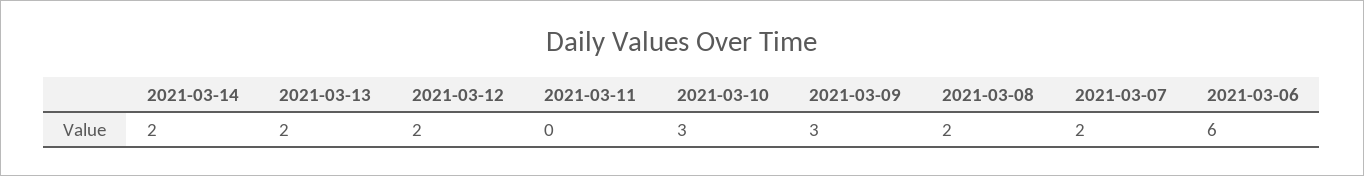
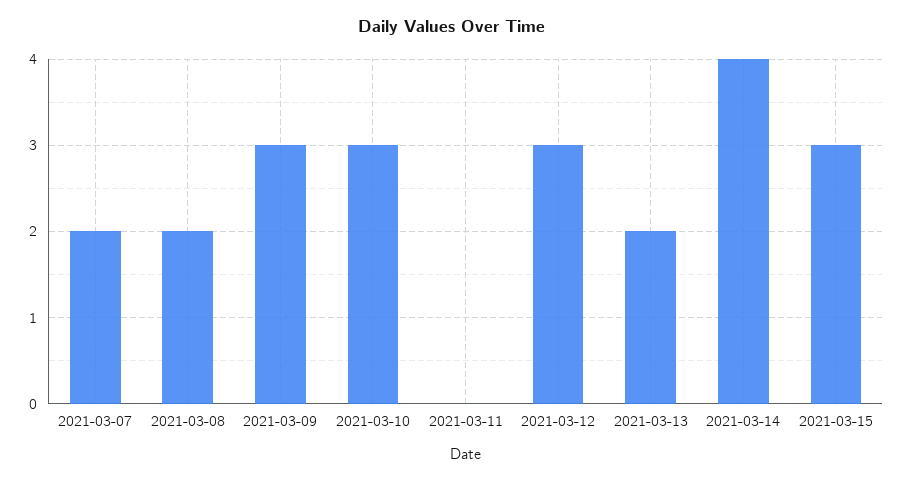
2021-03-14: 2 -> 4
2021-03-12: 2 -> 3
2021-03-06: 6 -> none
2021-03-15: none -> 3

